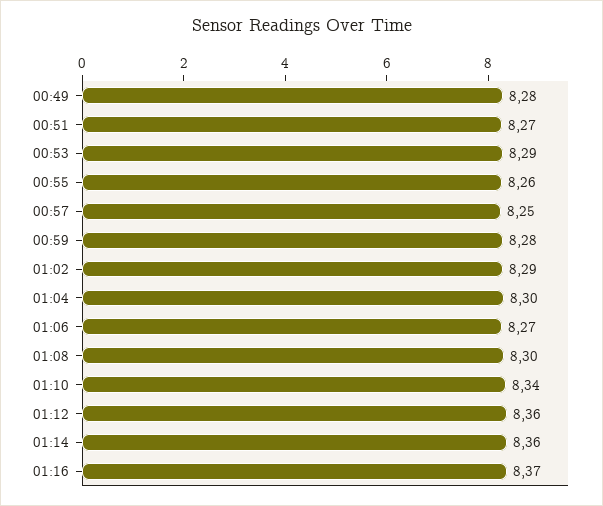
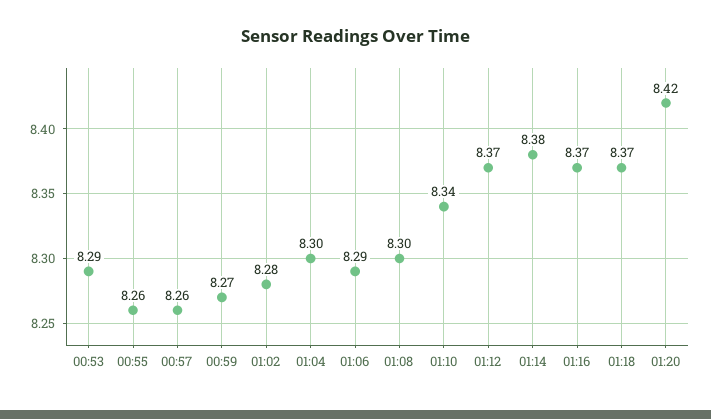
00:49: 8.28 -> none
00:51: 8.27 -> none
00:57: 8.25 -> 8.26
00:59: 8.28 -> 8.27
01:02: 8.29 -> 8.28
01:06: 8.27 -> 8.29
01:12: 8.36 -> 8.37
01:14: 8.36 -> 8.38
01:18: none -> 8.37
01:20: none -> 8.42

